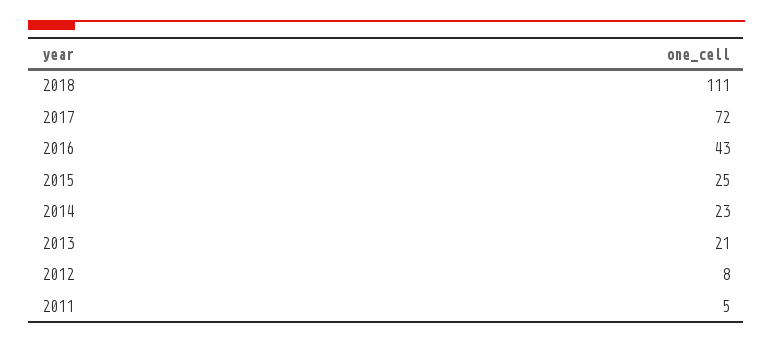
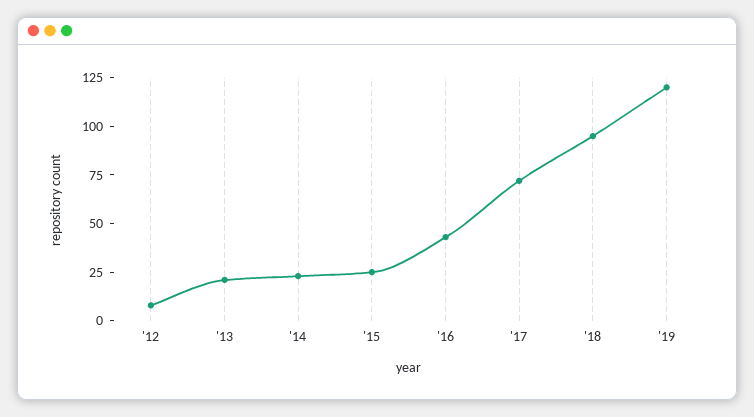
2018: 111 -> 95
2011: 5 -> none
'19: none -> 120

